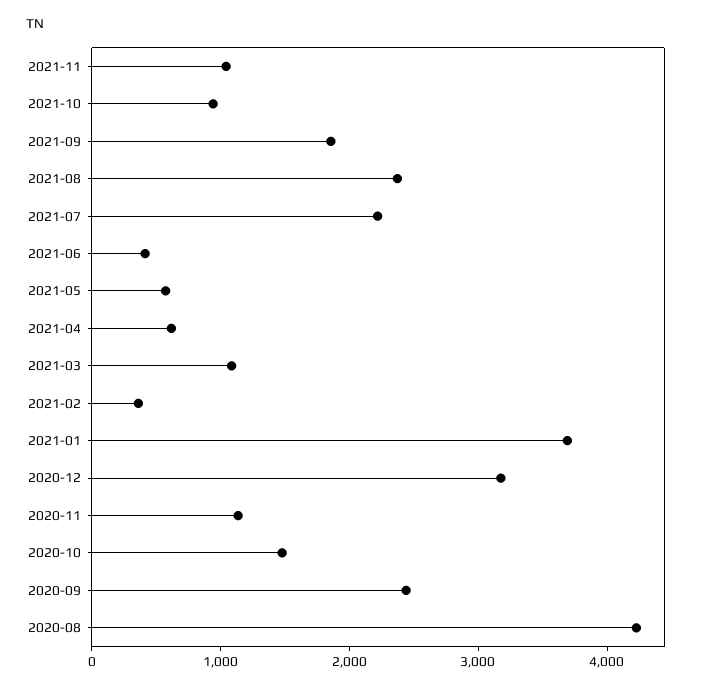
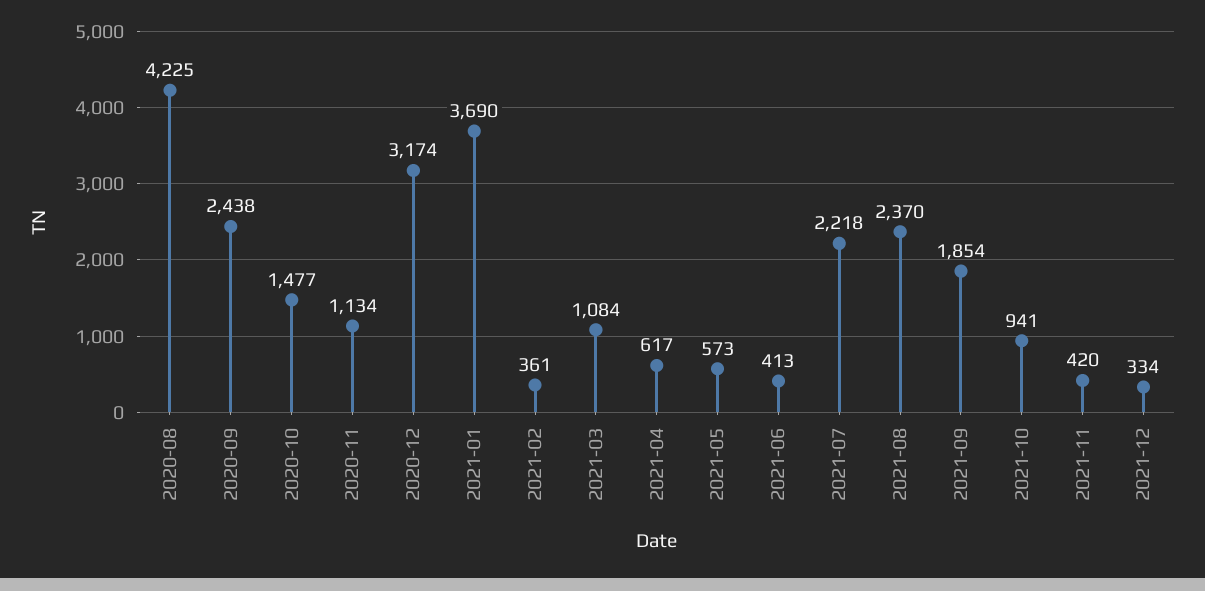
2021-11: 1000 -> 420
2021-12: none -> 334

